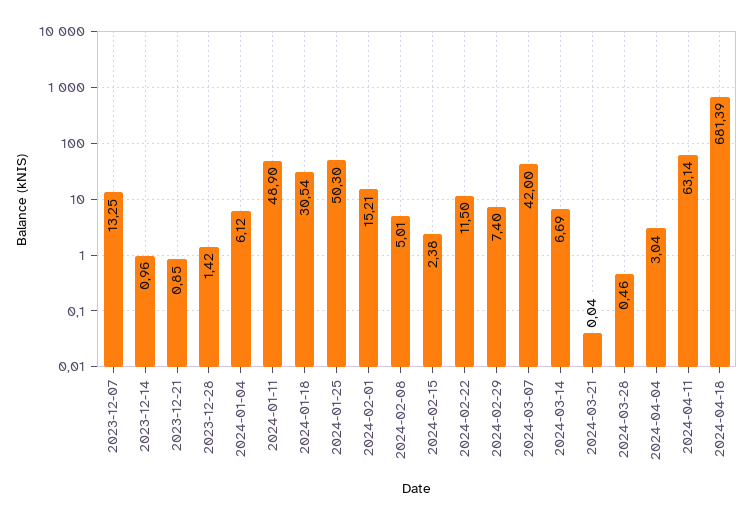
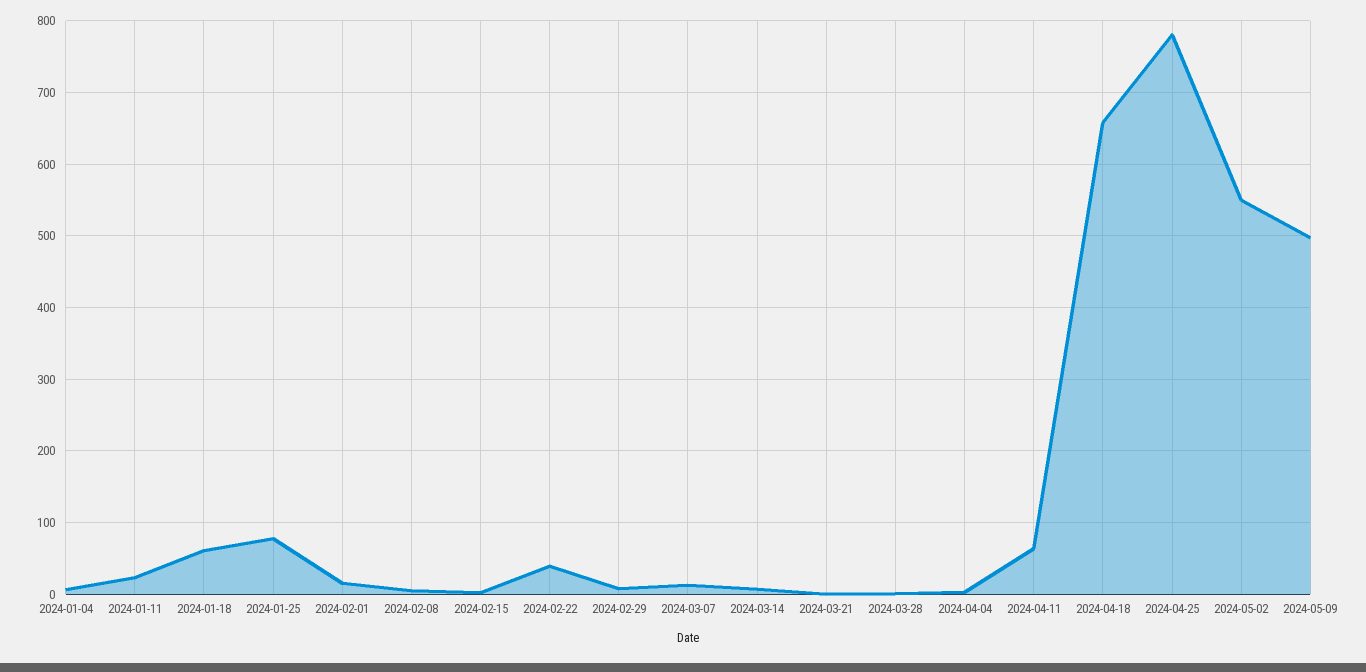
2023-12-07: 13.25 -> none
2023-12-14: 0.96 -> none
2023-12-21: 0.85 -> none
2023-12-28: 1.42 -> none
2024-01-11: 48.9 -> 20
2024-01-18: 30.54 -> 60
2024-01-25: 50.3 -> 80
2024-02-22: 11.5 -> 40
2024-03-07: 42 -> 10
2024-04-18: 681.39 -> 660
2024-04-25: none -> 780
2024-05-02: none -> 550
2024-05-09: none -> 500

